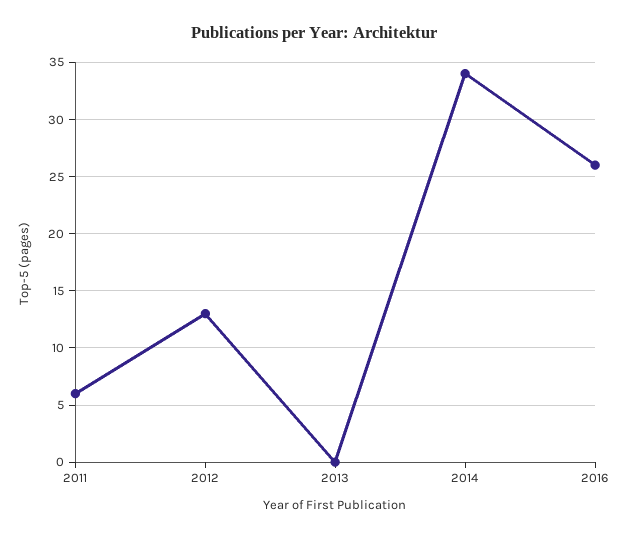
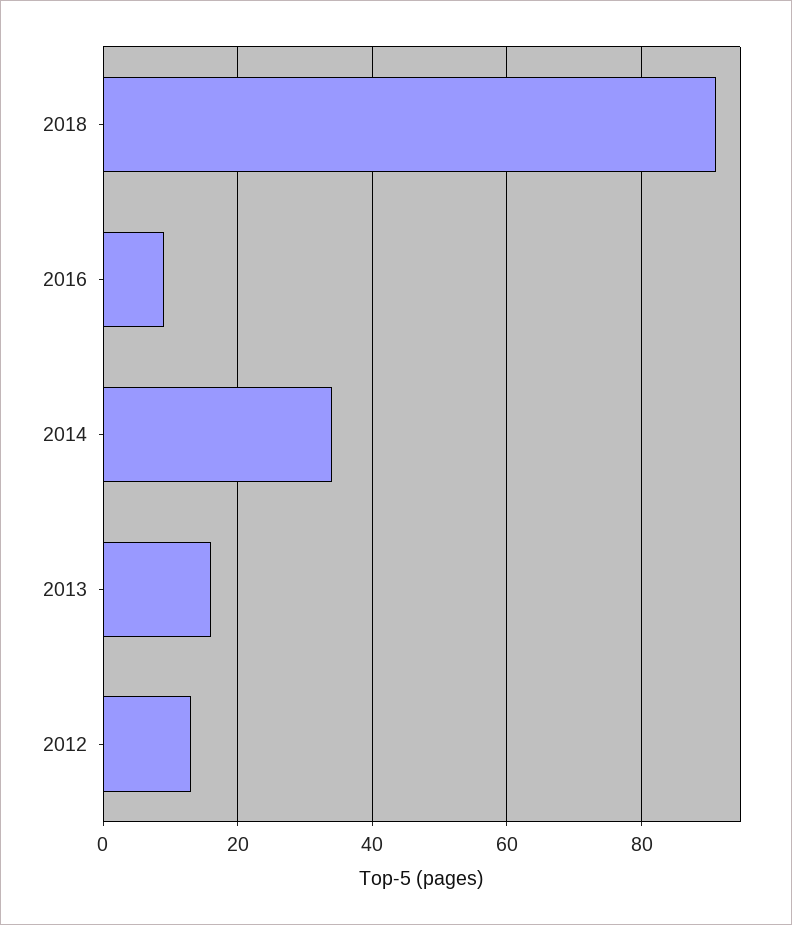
2011: 6 -> none
2013: 0 -> 15
2016: 26 -> 10
2018: none -> 90

